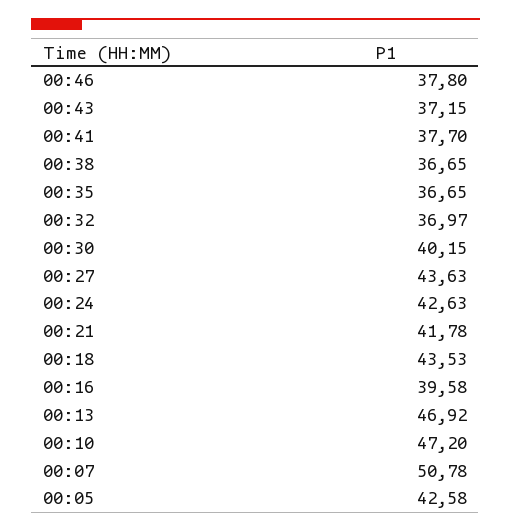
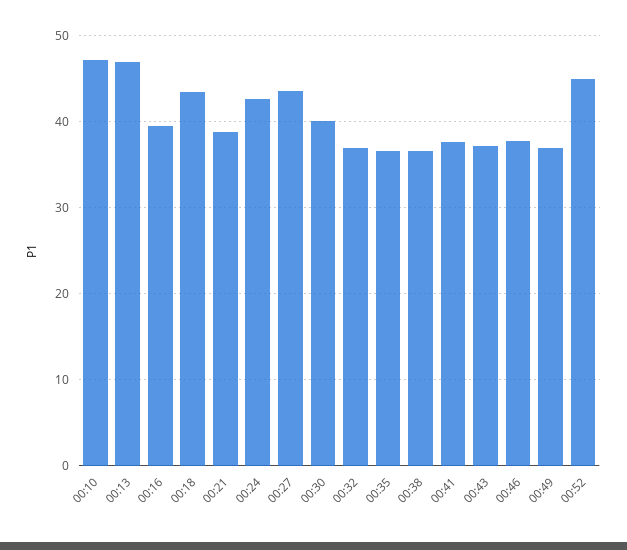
00:21: 41.78 -> 39
00:07: 50.78 -> none
00:05: 42.58 -> none
00:49: none -> 37
00:52: none -> 45

